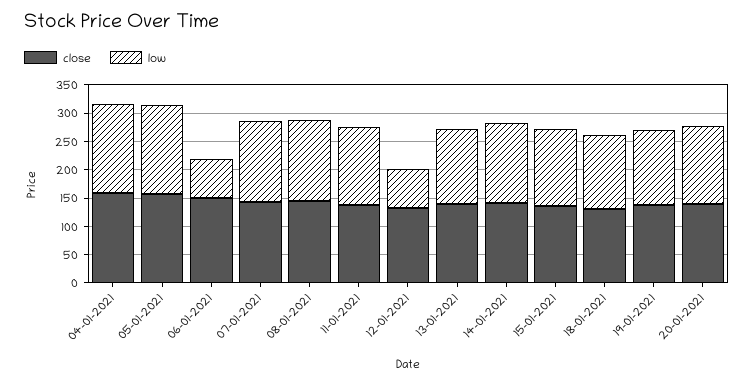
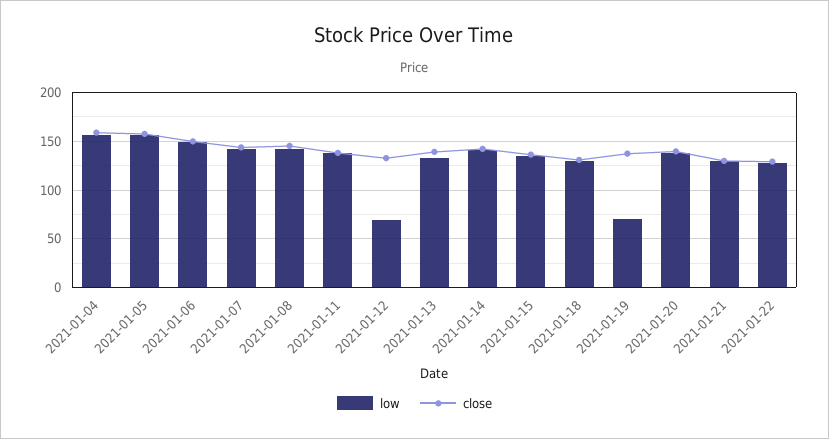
low, 06-01-2021: 75 -> 150
low, 19-01-2021: 125 -> 70
low, 2021-01-21: none -> 130
close, 2021-01-21: none -> 130
low, 2021-01-22: none -> 130
close, 2021-01-22: none -> 130

